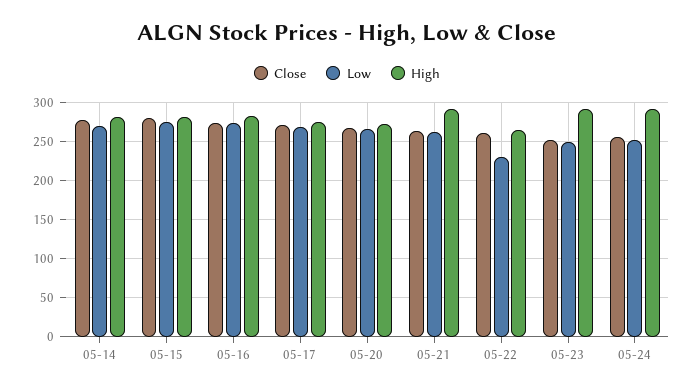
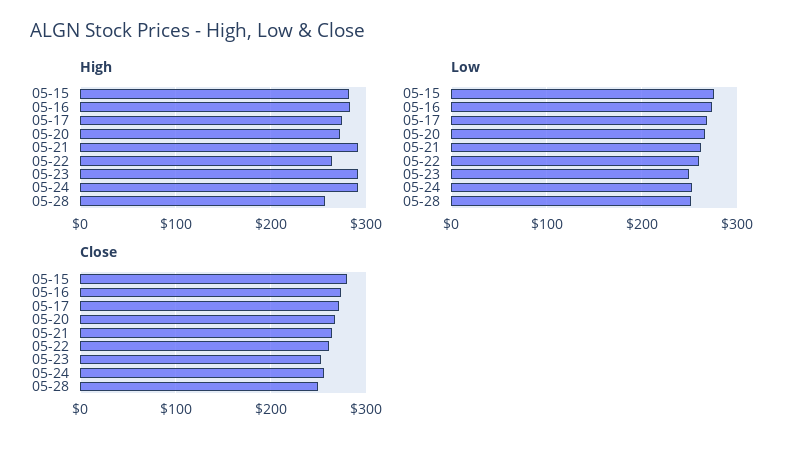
Close, 05-14: 280 -> none
Low, 05-14: 270 -> none
High, 05-14: 280 -> none
Low, 05-22: 230 -> 260
High, 05-28: none -> 260
Low, 05-28: none -> 250
Close, 05-28: none -> 250

